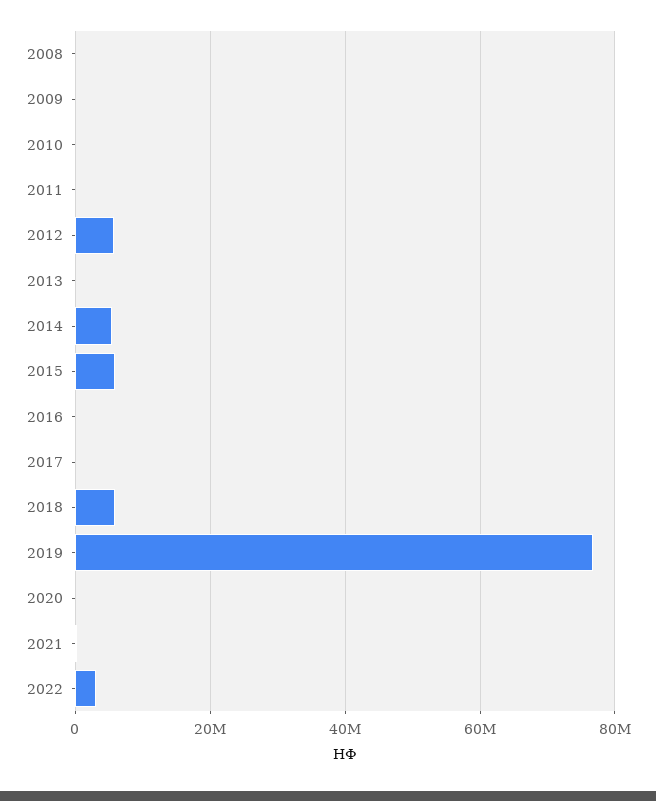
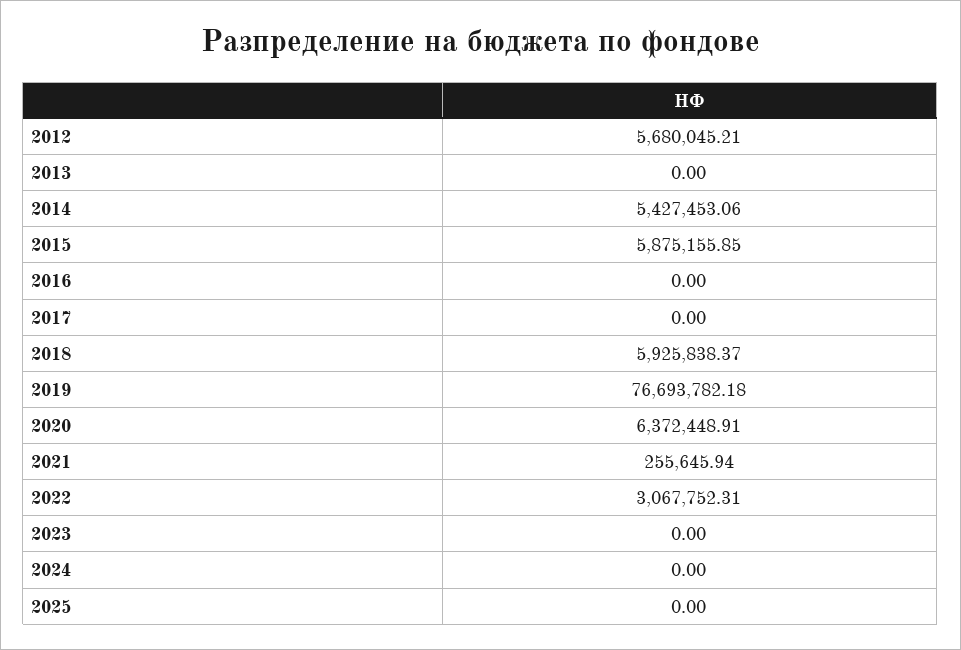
2008: 0 -> none
2009: 0 -> none
2010: 0 -> none
2011: 0 -> none
2020: 0 -> 6372448.91
2023: none -> 0
2024: none -> 0
2025: none -> 0

